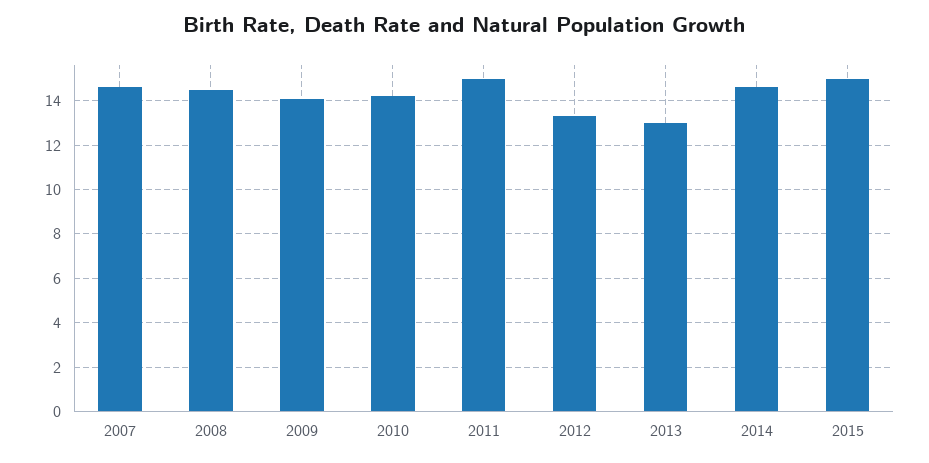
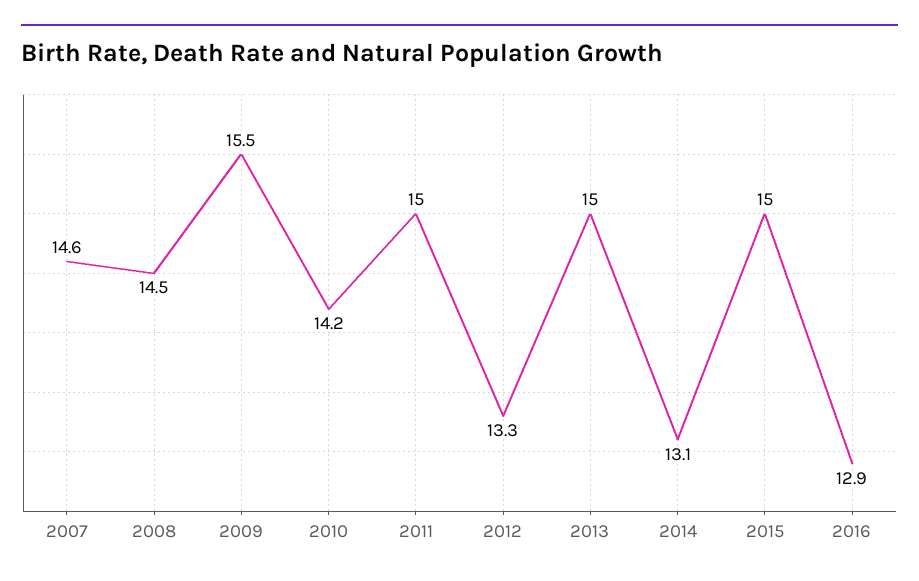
2009: 14 -> 15.5
2013: 13 -> 15
2014: 14.5 -> 13.1
2016: none -> 12.9

